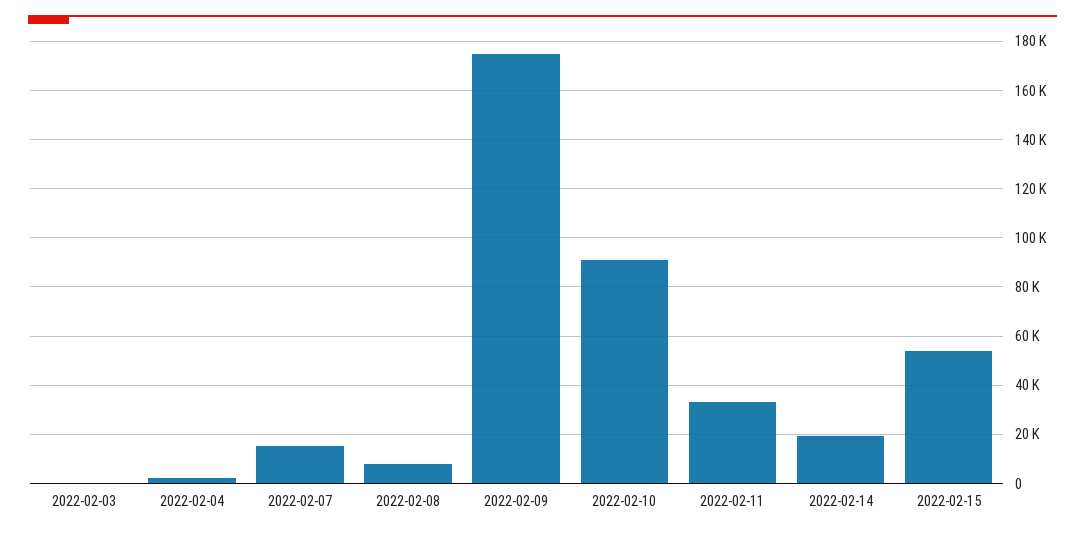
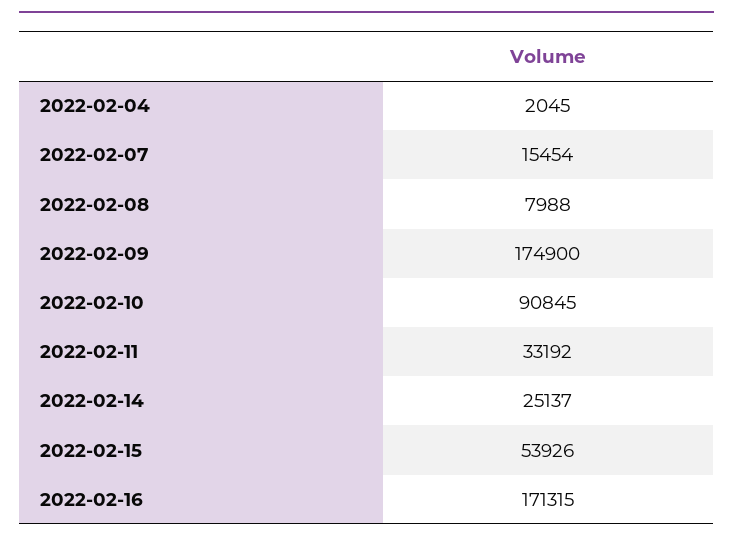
2022-02-03: 0 -> none
2022-02-14: 20000 -> 25137
2022-02-16: none -> 171315

